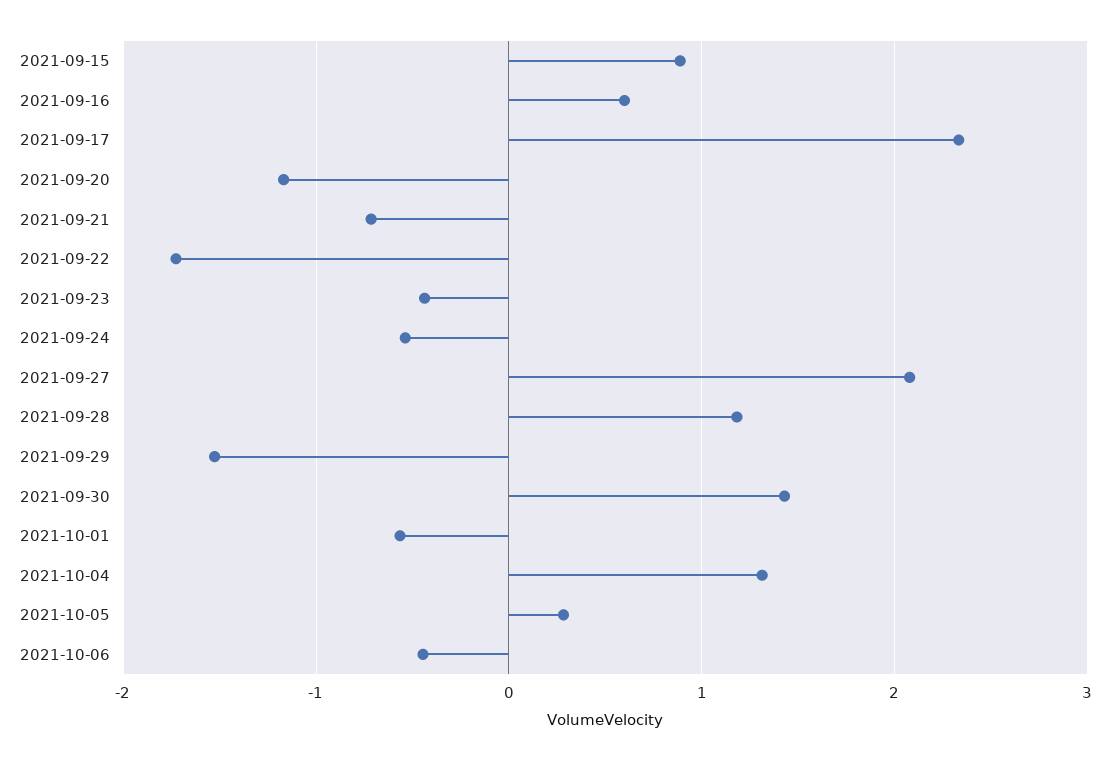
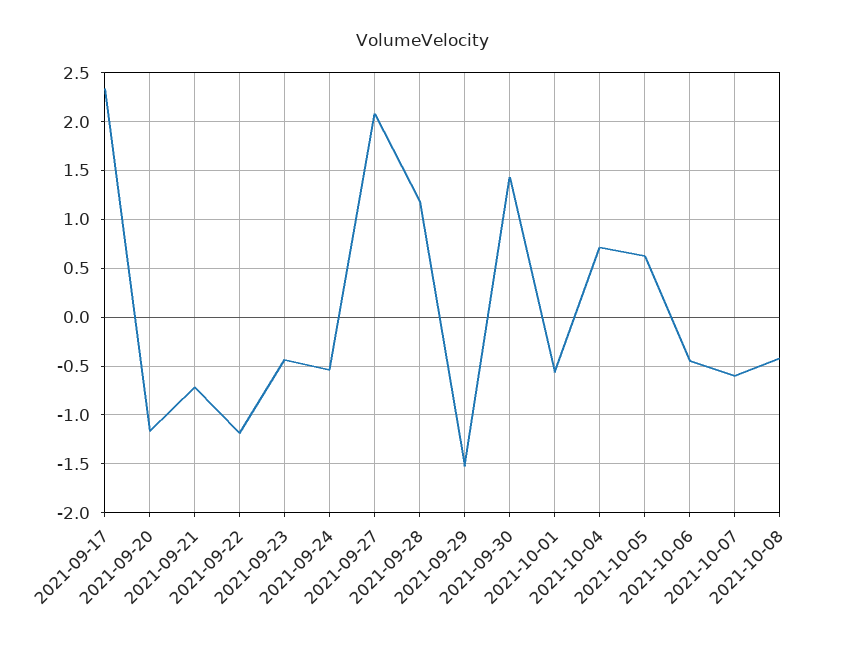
2021-09-15: 0.9 -> none
2021-09-16: 0.6 -> none
2021-09-22: -1.7 -> -1.2
2021-10-04: 1.3 -> 0.7
2021-10-05: 0.3 -> 0.6
2021-10-07: none -> -0.6
2021-10-08: none -> -0.4

